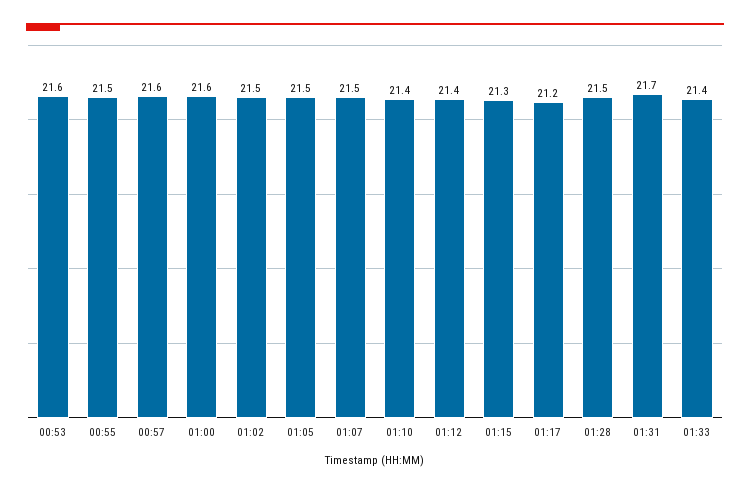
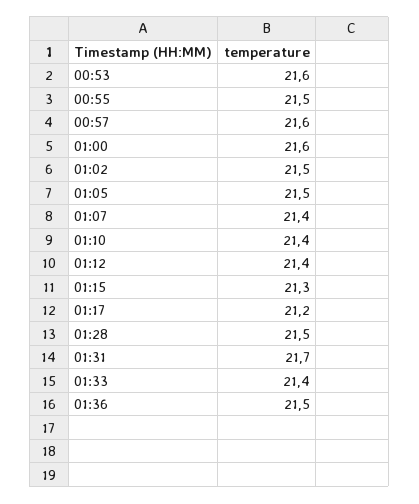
01:07: 21.5 -> 21.4
01:36: none -> 21.5

